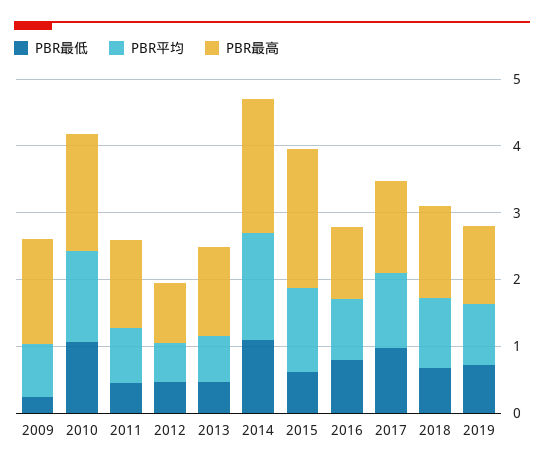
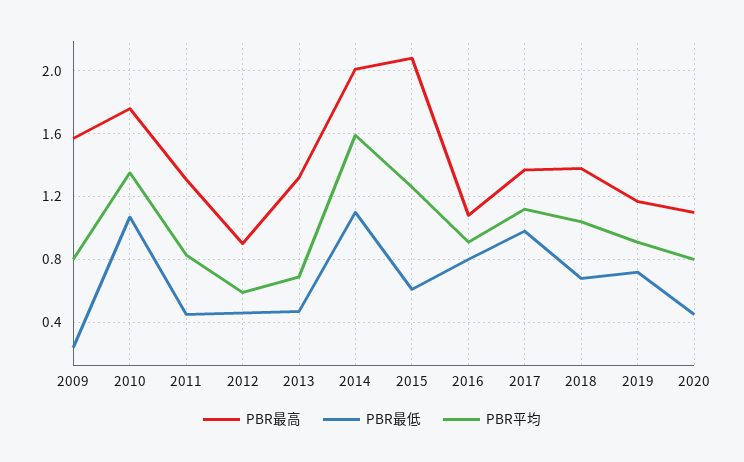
PBR最高, 2020: none -> 1.1
PBR最低, 2020: none -> 0.45
PBR平均, 2020: none -> 0.8

